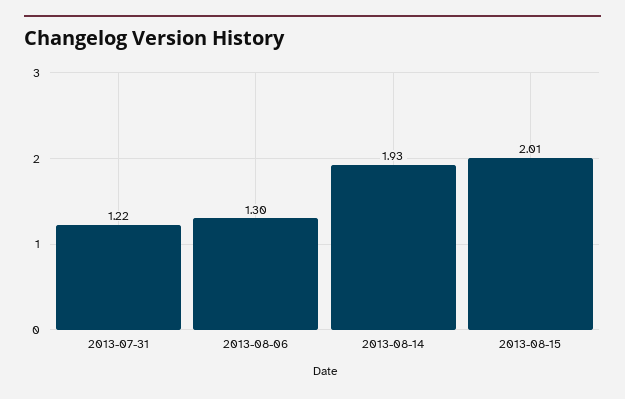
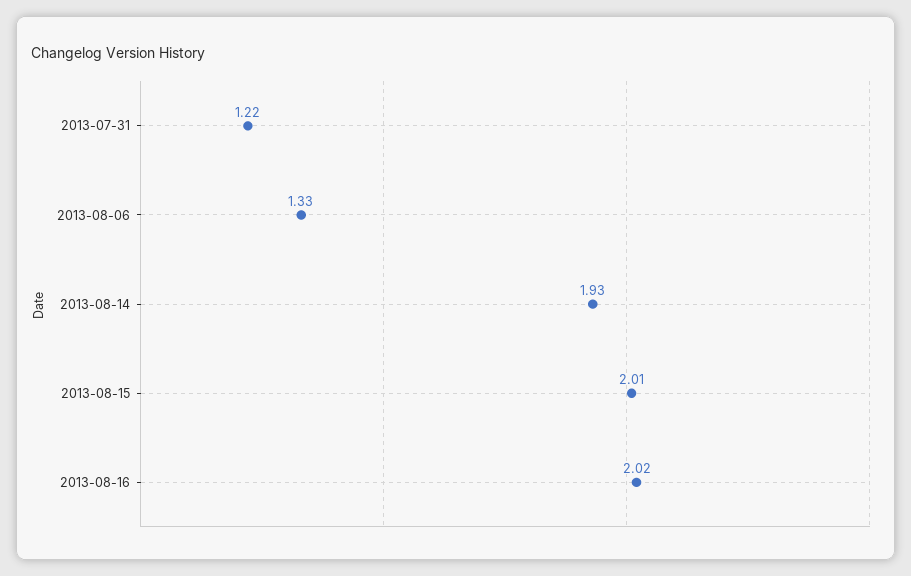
2013-08-06: 1.3 -> 1.33
2013-08-16: none -> 2.02

